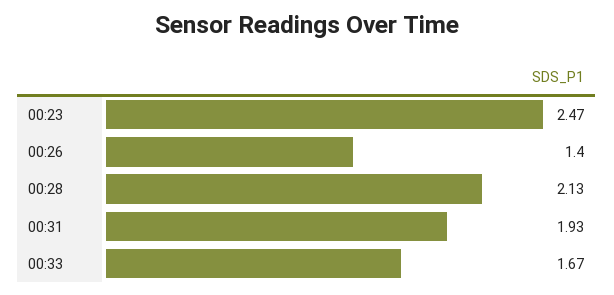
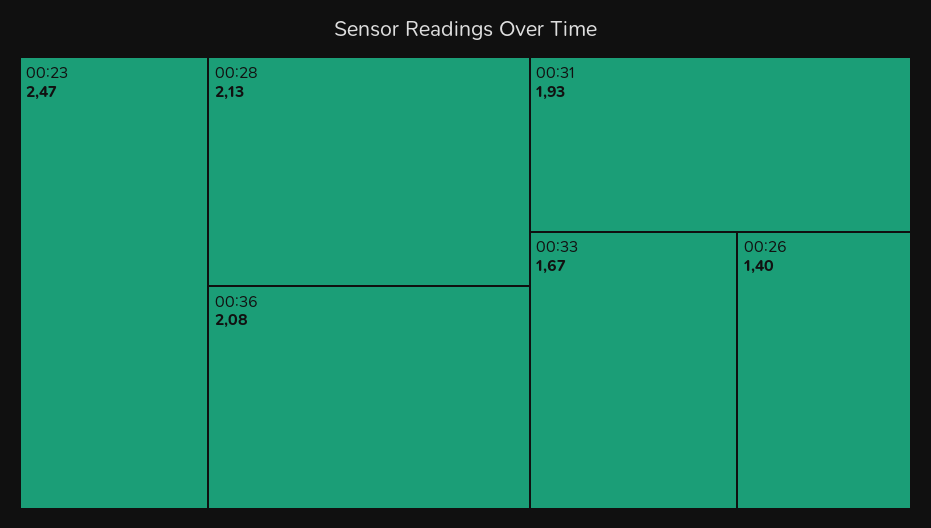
00:36: none -> 2.08

